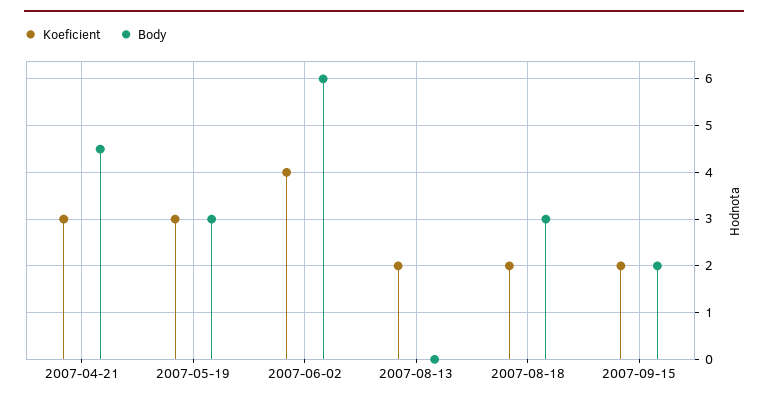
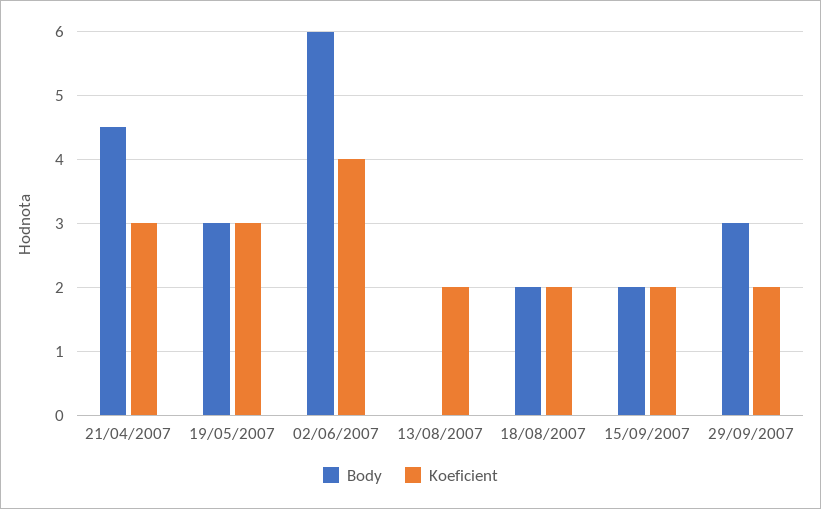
Body, 2007-08-18: 3 -> 2
Body, 29/09/2007: none -> 3
Koeficient, 29/09/2007: none -> 2

